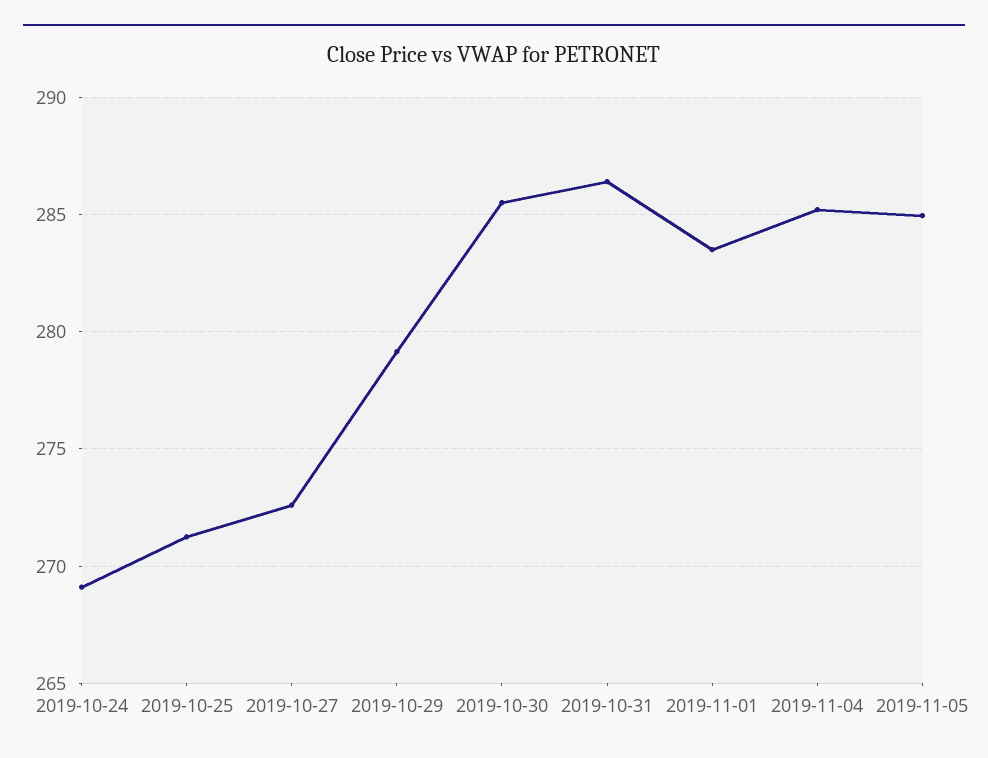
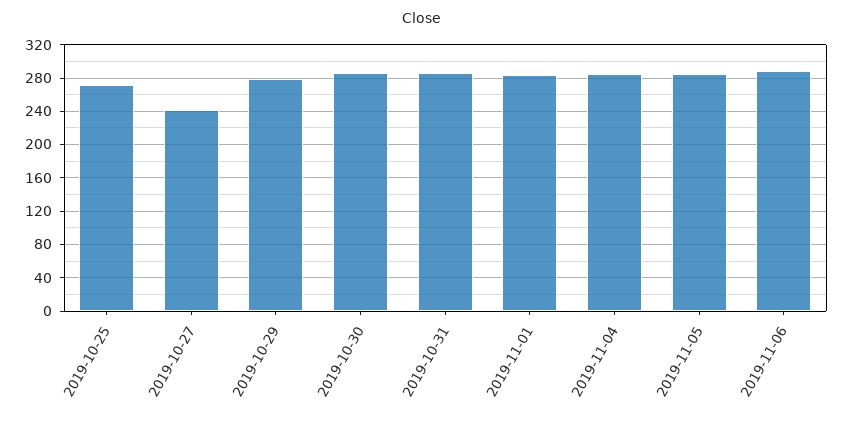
2019-10-24: 269 -> none
2019-10-27: 272.5 -> 240
2019-11-06: none -> 290

